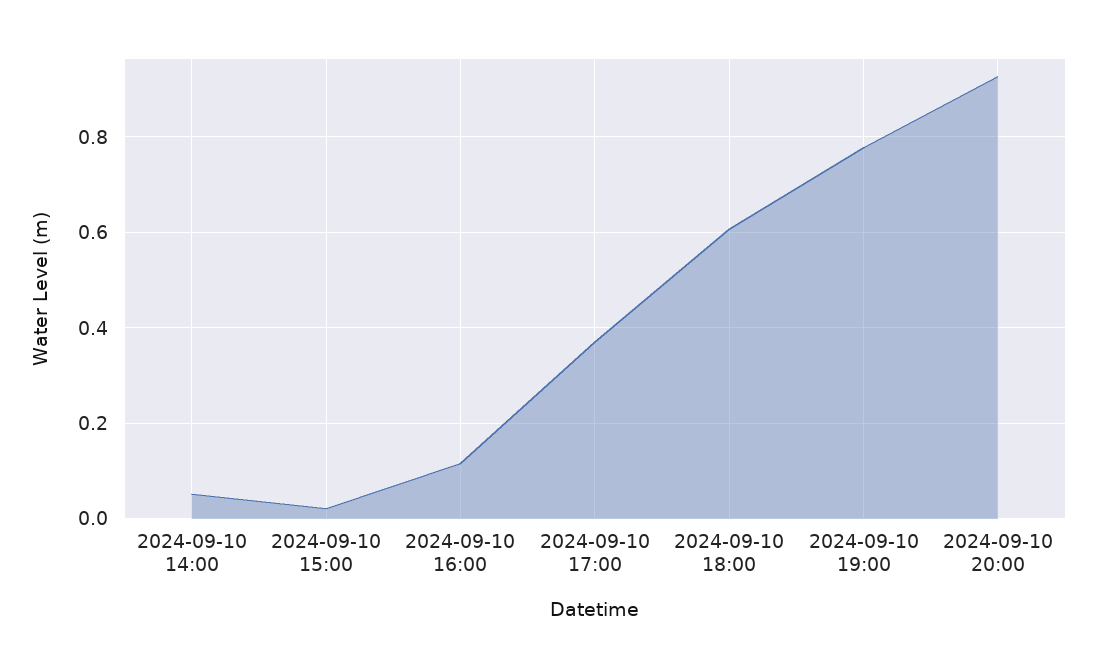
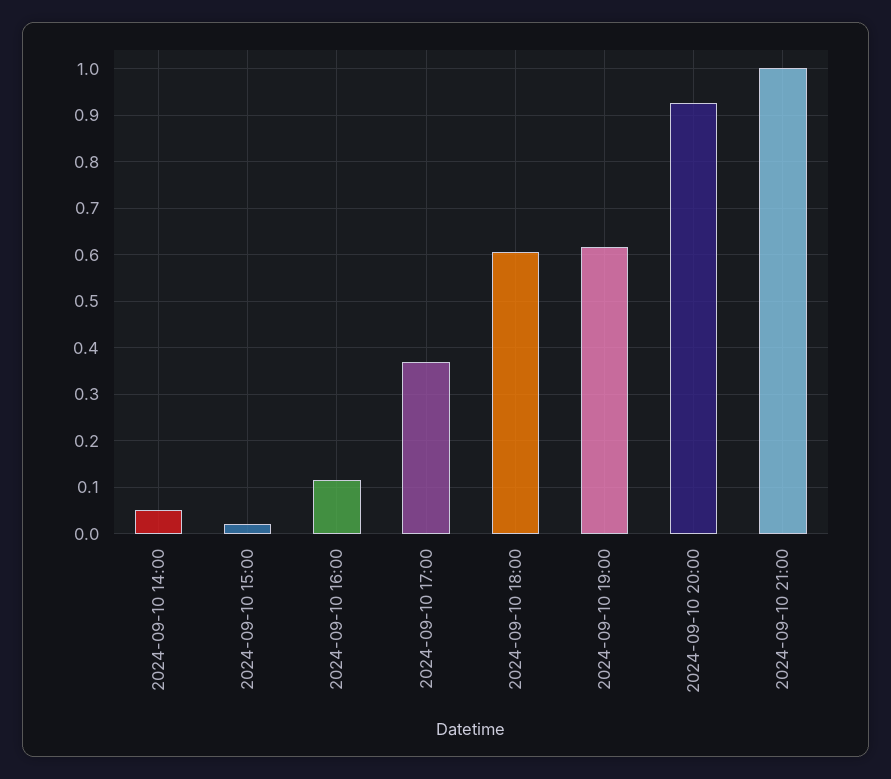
2024-09-10 19:00: 0.78 -> 0.62
2024-09-10 21:00: none -> 1

